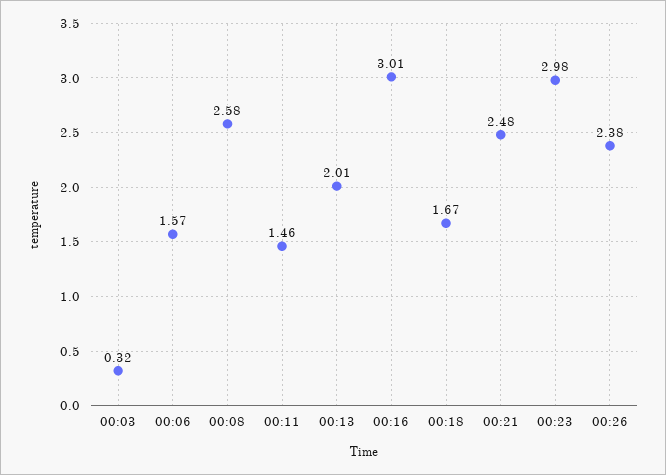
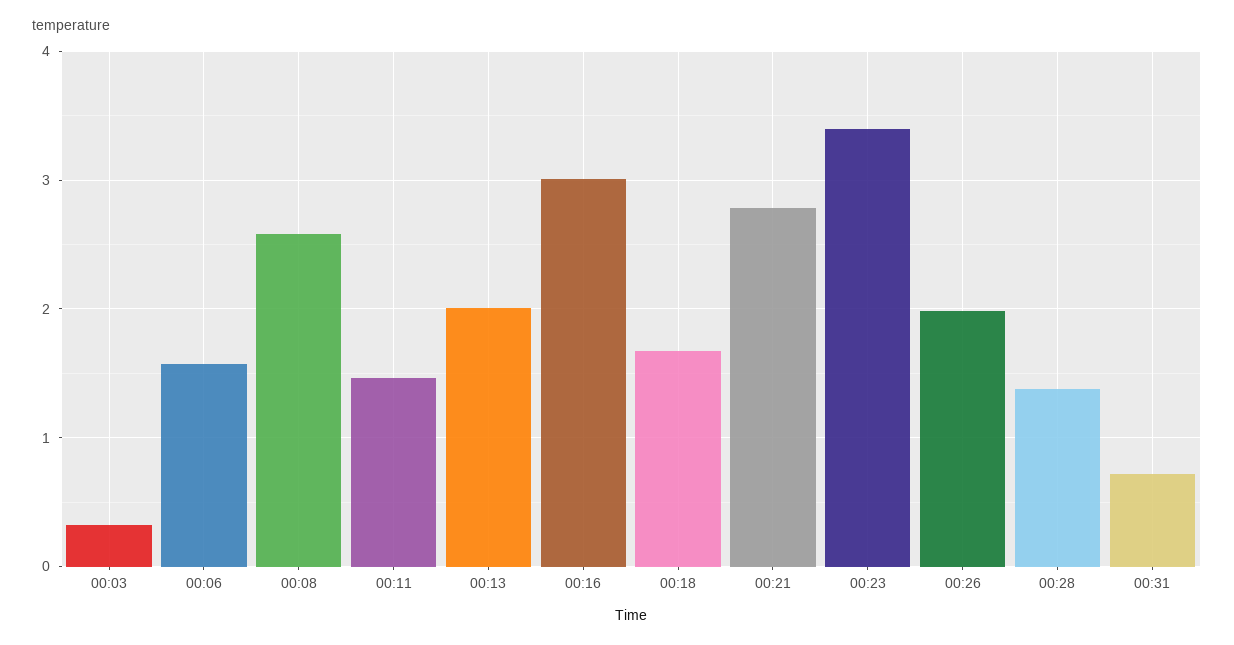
00:21: 2.48 -> 2.8
00:23: 2.98 -> 3.4
00:26: 2.38 -> 2
00:28: none -> 1.4
00:31: none -> 0.7

